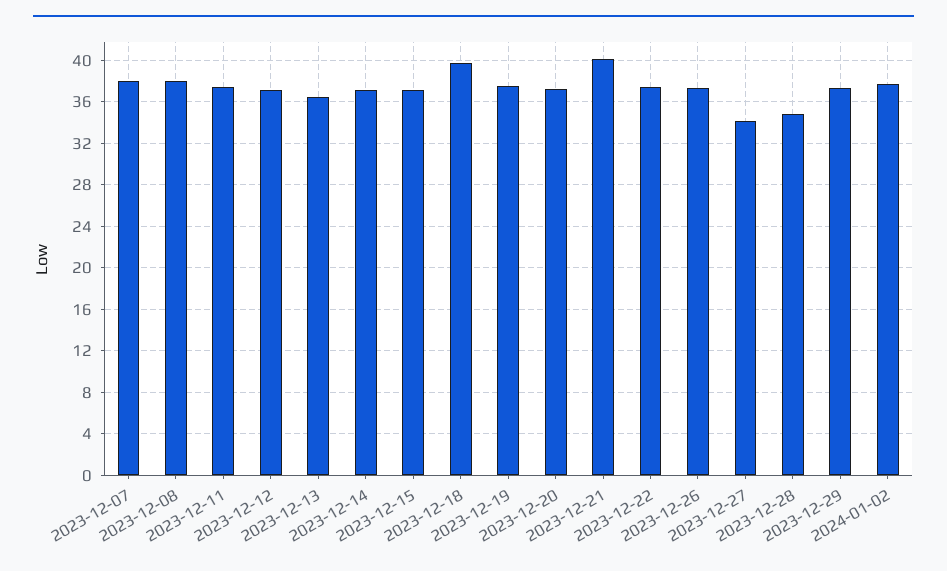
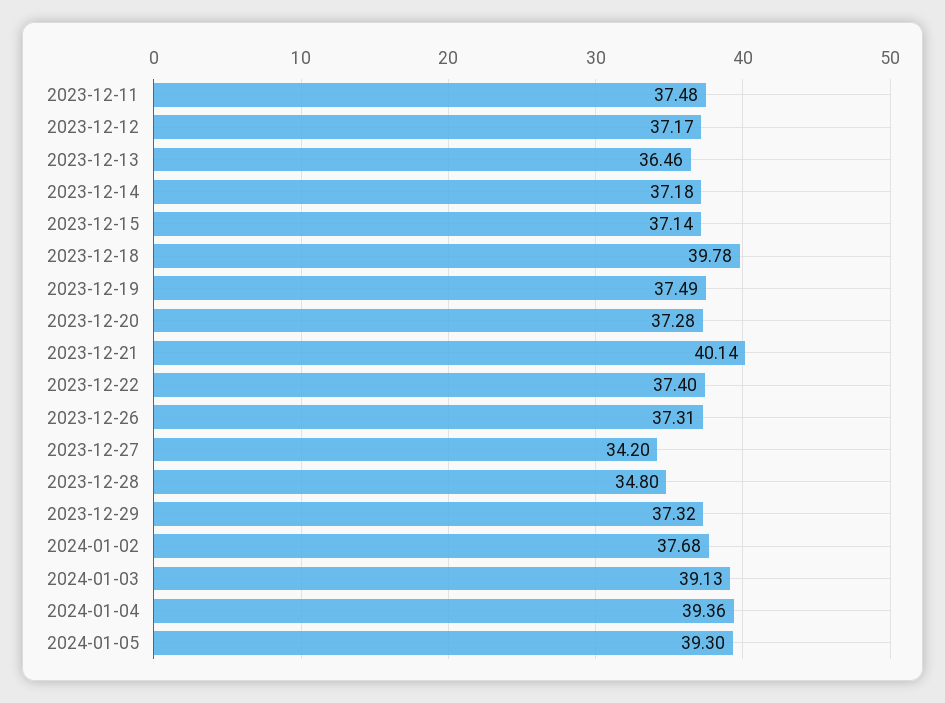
2023-12-07: 38 -> none
2023-12-08: 38 -> none
2024-01-03: none -> 39.13
2024-01-04: none -> 39.36
2024-01-05: none -> 39.3

